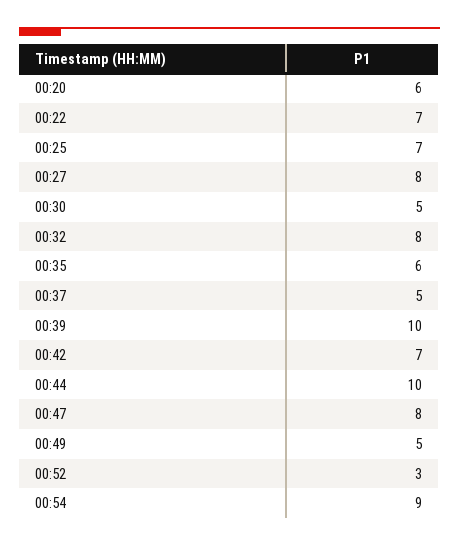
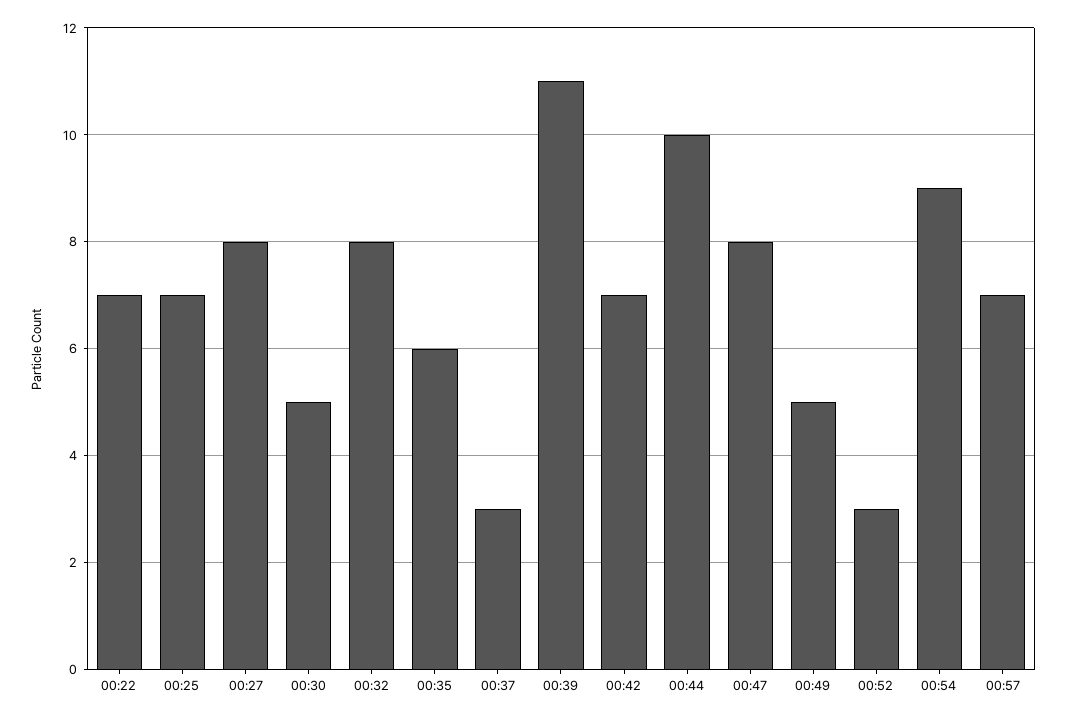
00:20: 6 -> none
00:37: 5 -> 3
00:39: 10 -> 11
00:57: none -> 7

